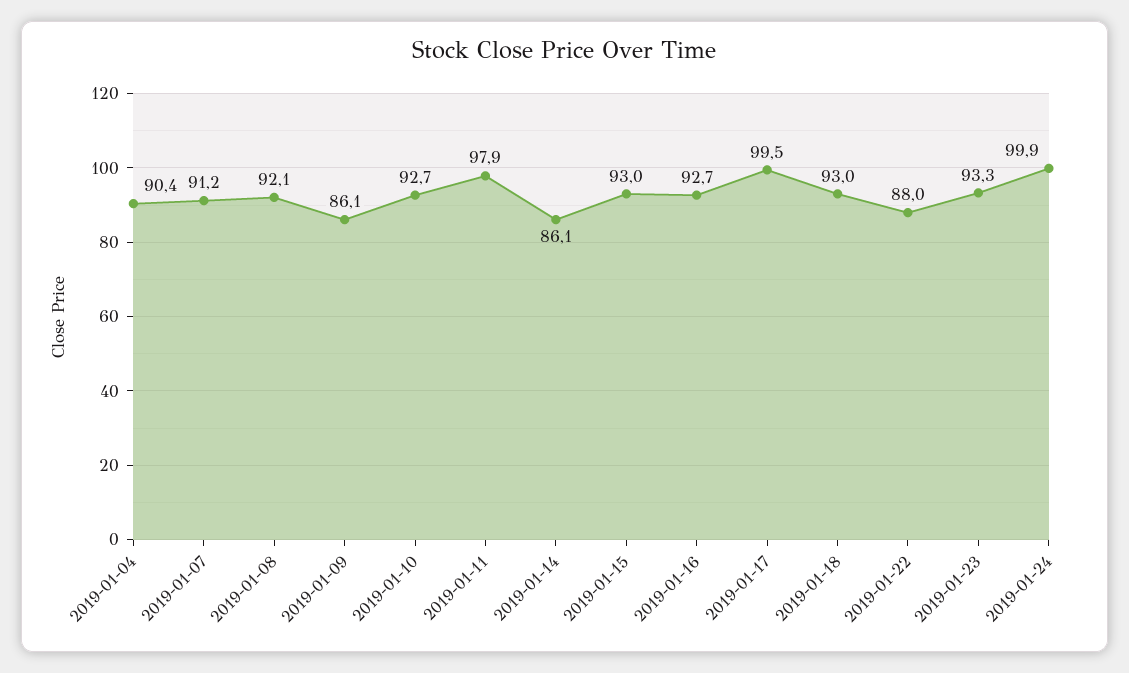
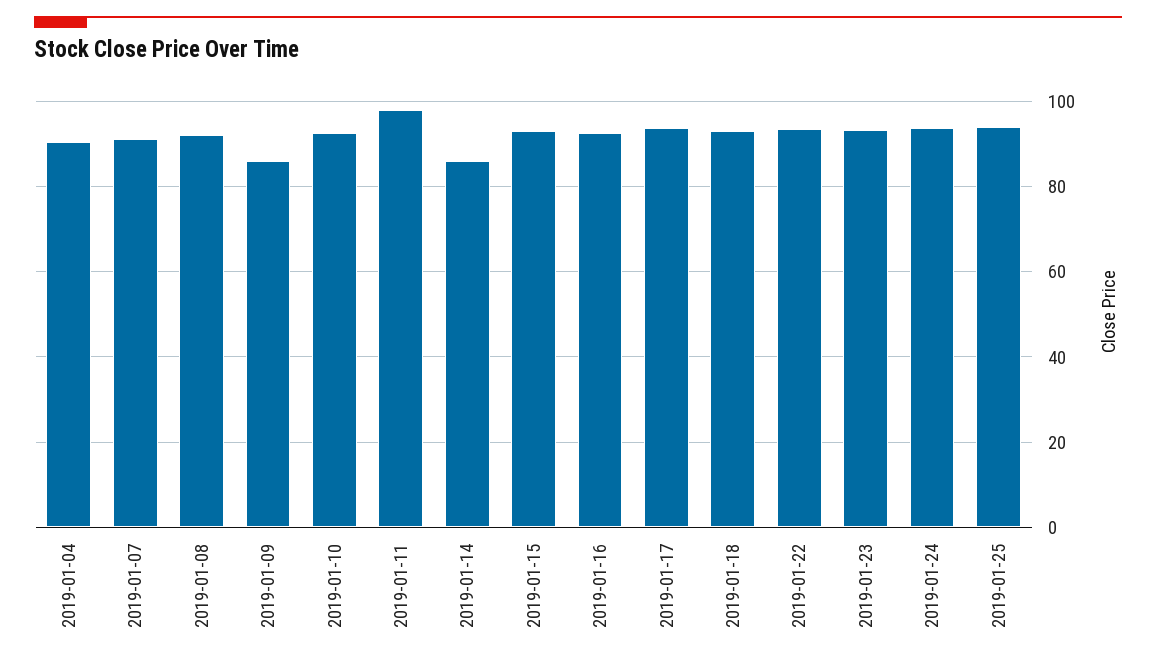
2019-01-17: 99.5 -> 94
2019-01-22: 88 -> 94
2019-01-24: 99.9 -> 94
2019-01-25: none -> 94

